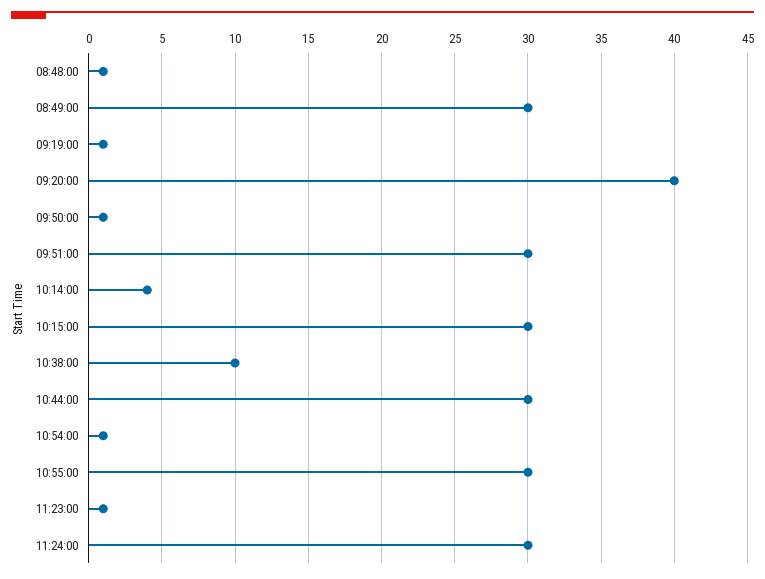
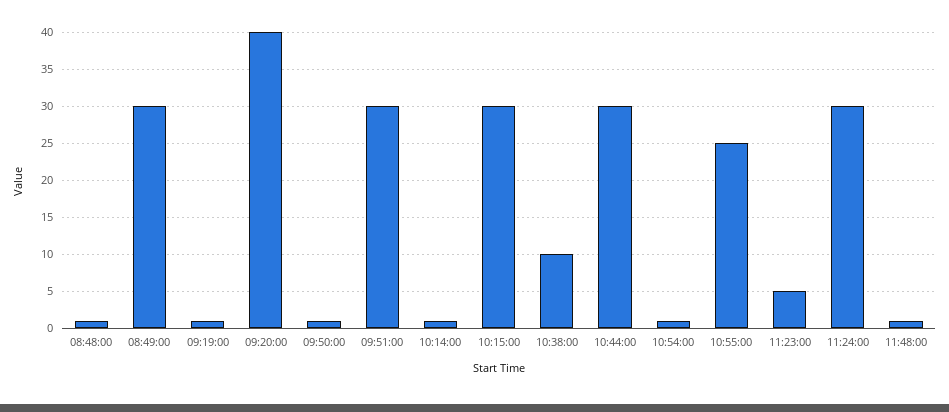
10:14:00: 4 -> 1
10:55:00: 30 -> 25
11:23:00: 1 -> 5
11:48:00: none -> 1

